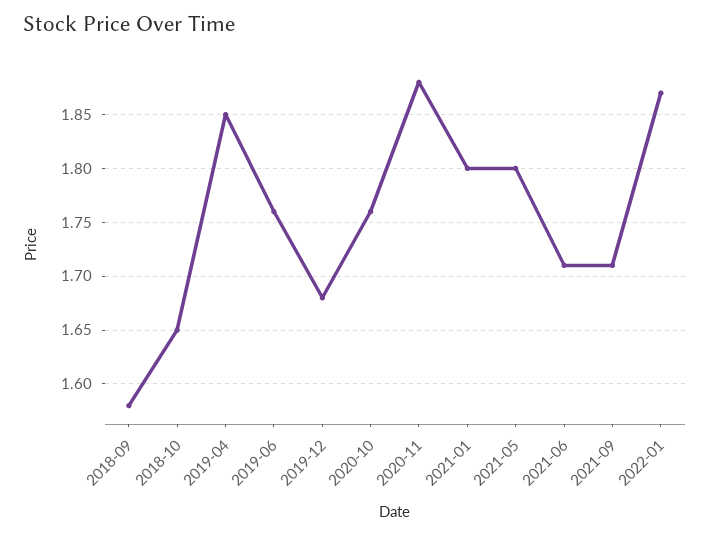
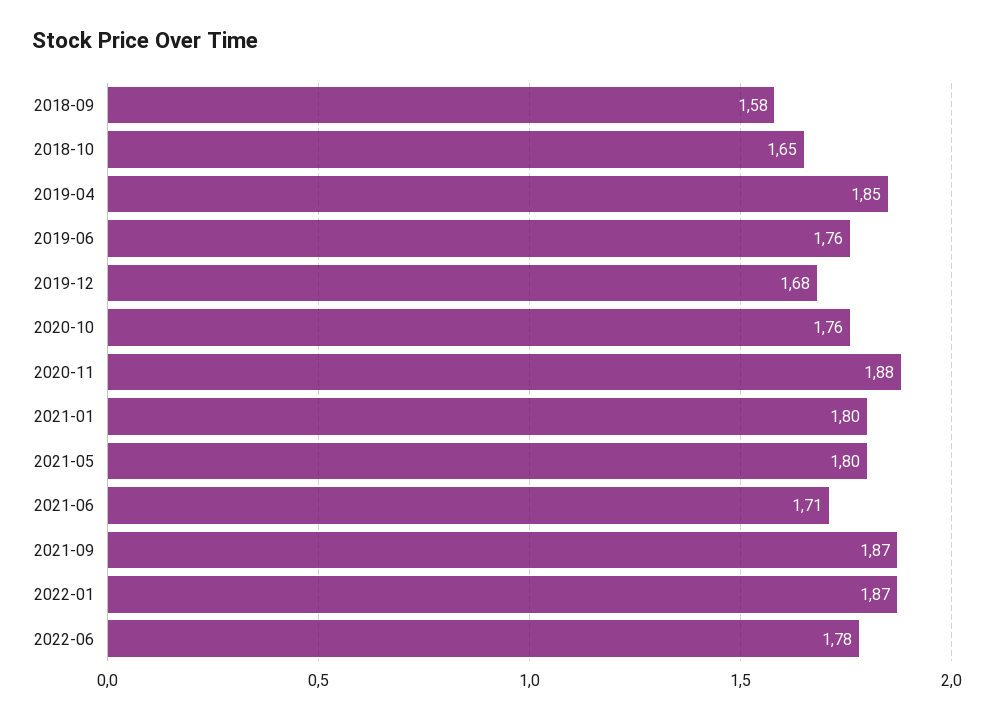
2021-09: 1.71 -> 1.87
2022-06: none -> 1.78

